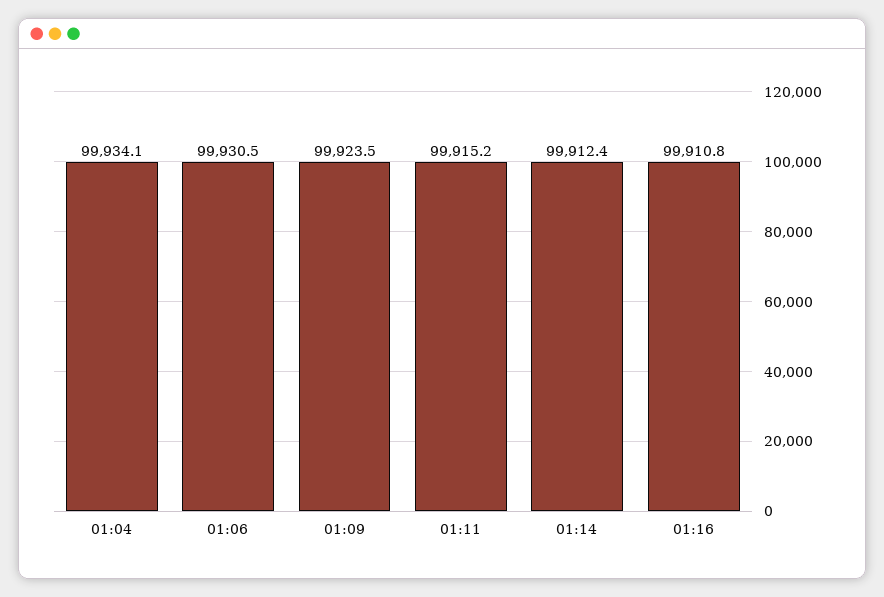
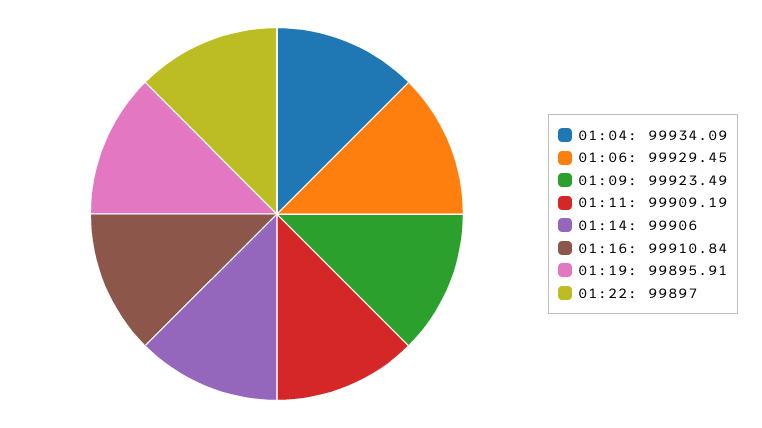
01:06: 99930.5 -> 99929.45
01:11: 99915.2 -> 99909.19
01:14: 99912.4 -> 99906
01:19: none -> 99895.91
01:22: none -> 99897

